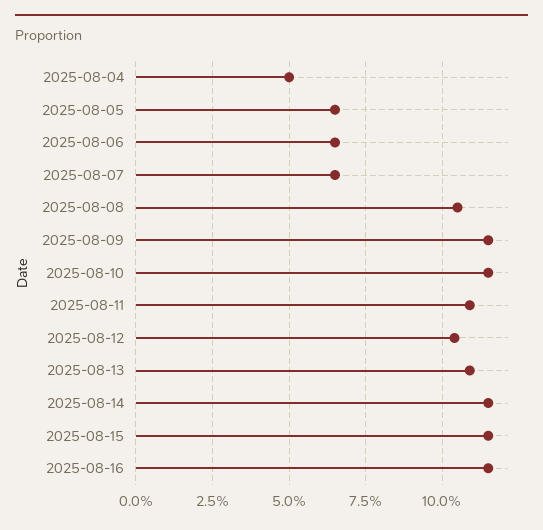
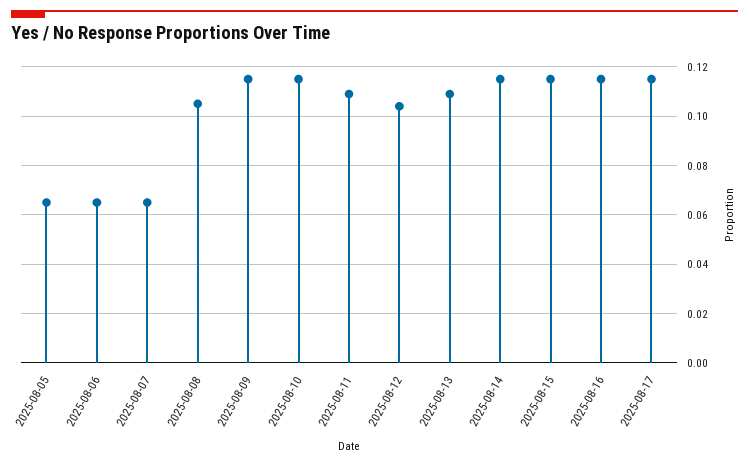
2025-08-04: 0.05 -> none
2025-08-17: none -> 0.115

